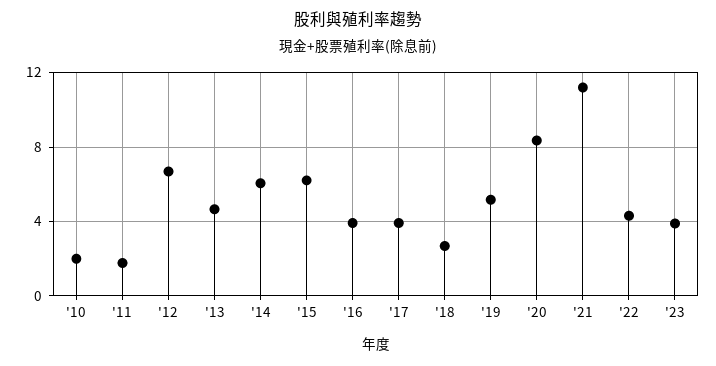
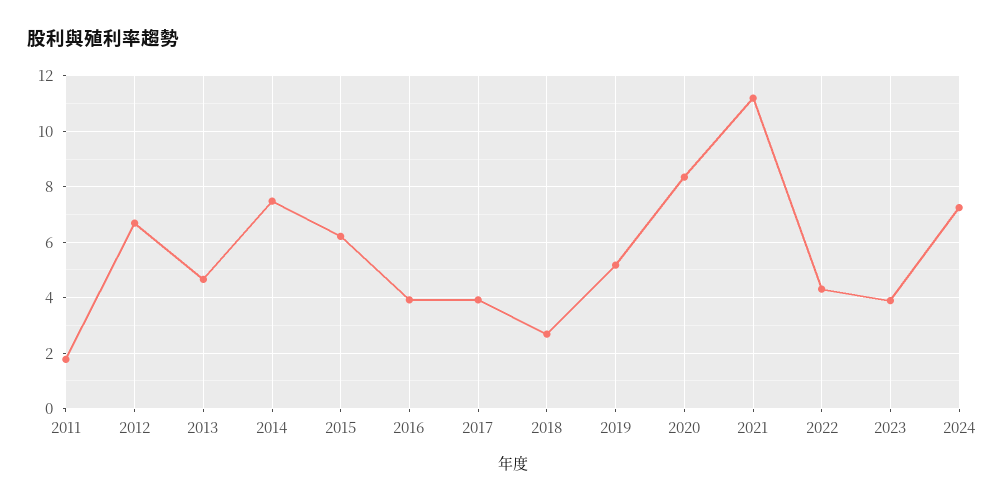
'10: 2 -> none
'14: 6 -> 7.5
2024: none -> 7.25

